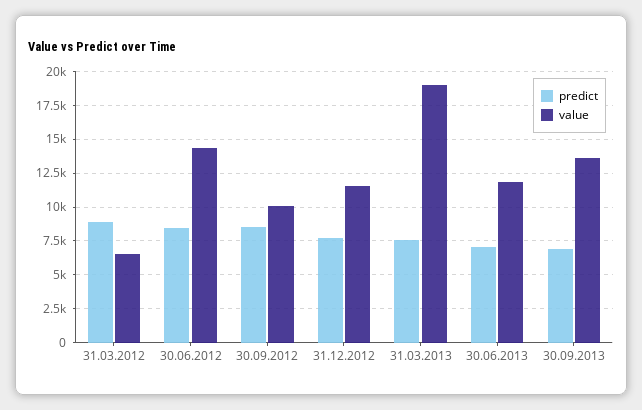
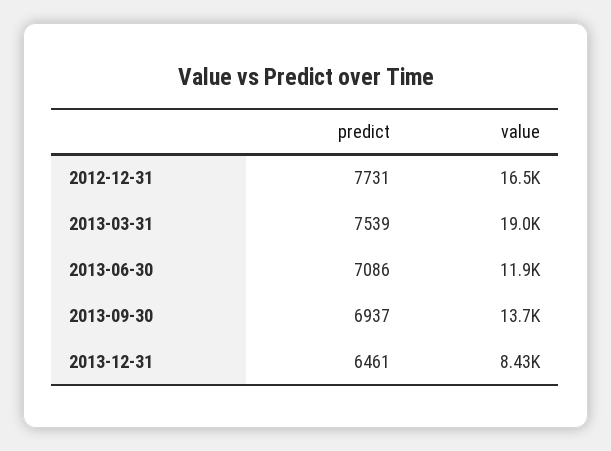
predict, 31.03.2012: 9000 -> none
value, 31.03.2012: 6500 -> none
predict, 30.06.2012: 8500 -> none
value, 30.06.2012: 14500 -> none
predict, 30.09.2012: 8500 -> none
value, 30.09.2012: 10000 -> none
value, 31.12.2012: 11500 -> 16500
predict, 2013-12-31: none -> 6461
value, 2013-12-31: none -> 8430

